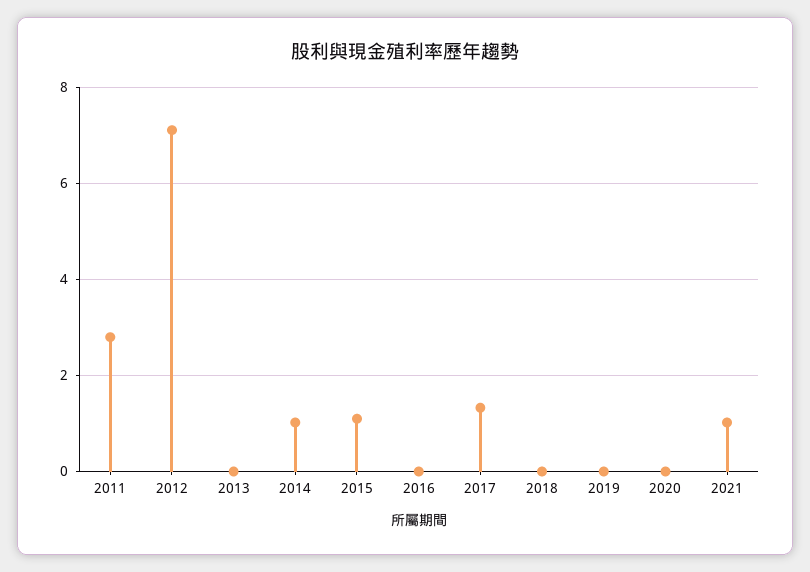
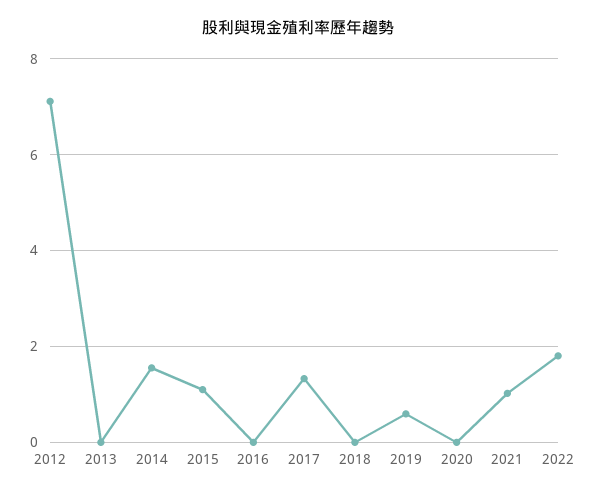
2011: 2.8 -> none
2014: 1 -> 1.6
2019: 0 -> 0.6
2022: none -> 1.8

